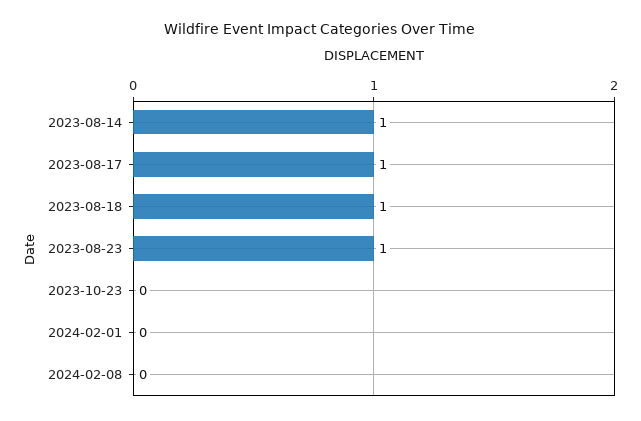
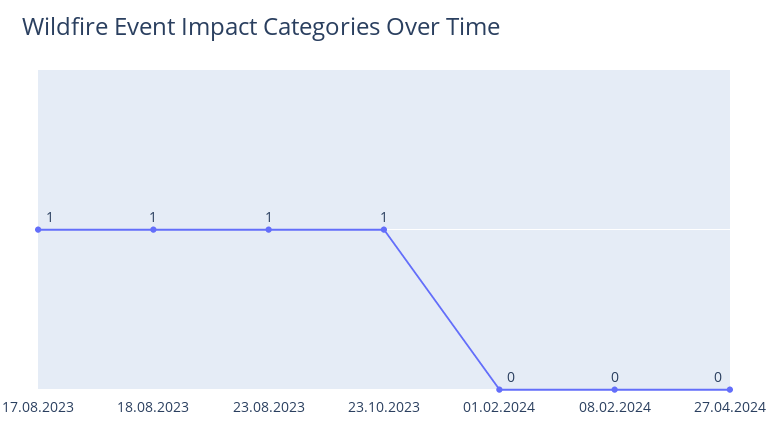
2023-08-14: 1 -> none
2023-10-23: 0 -> 1
27.04.2024: none -> 0

